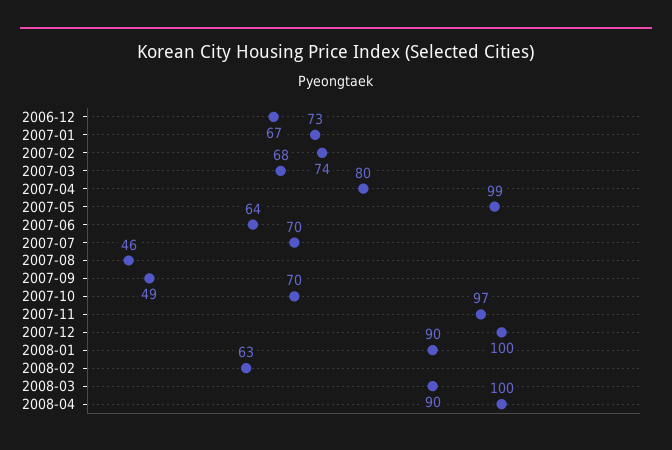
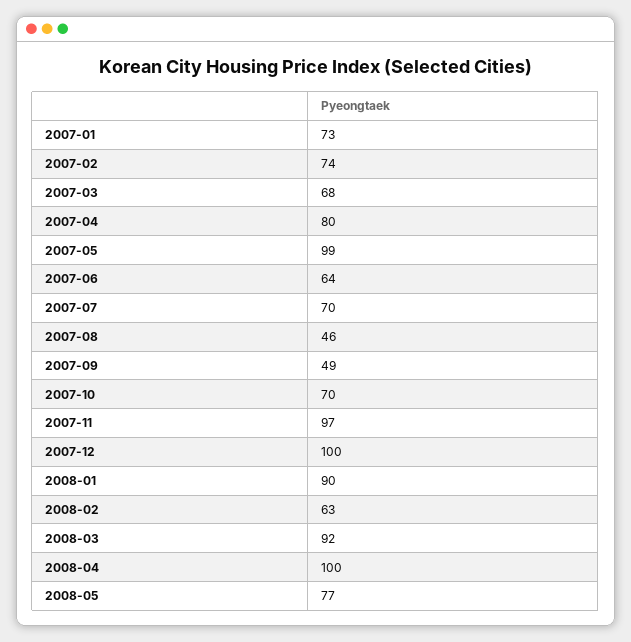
2006-12: 67 -> none
2008-03: 90 -> 92
2008-05: none -> 77

